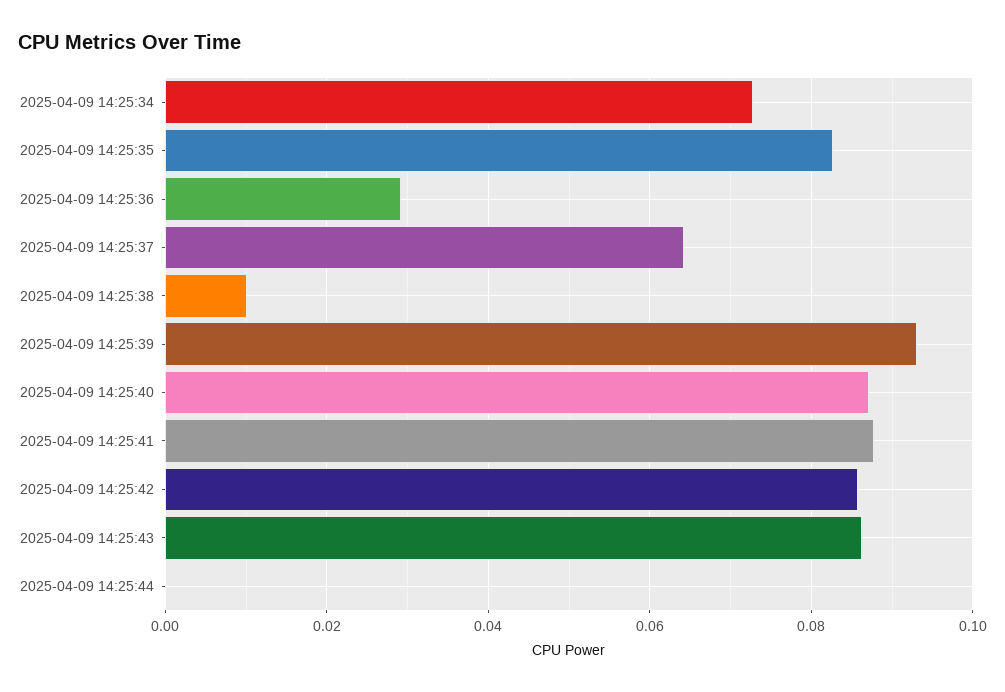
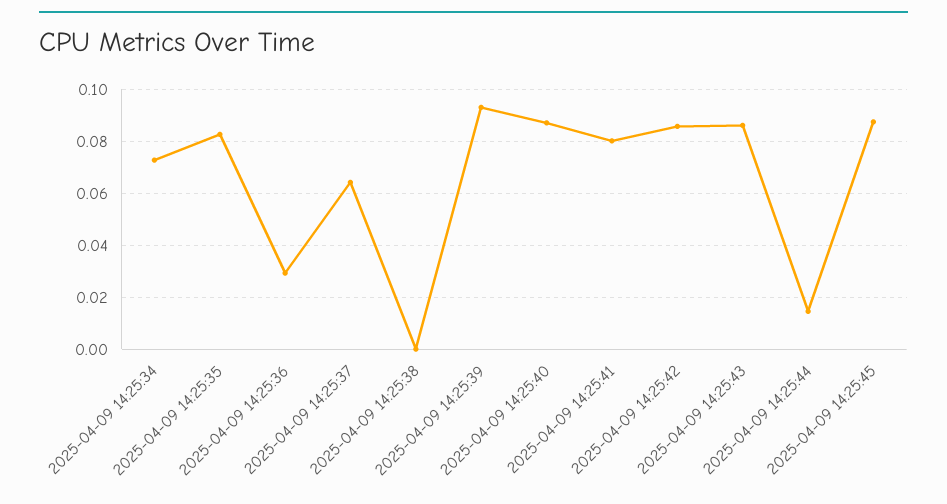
2025-04-09 14:25:38: 0.01 -> 0
2025-04-09 14:25:41: 0.088 -> 0.08
2025-04-09 14:25:44: 0 -> 0.015
2025-04-09 14:25:45: none -> 0.0875

